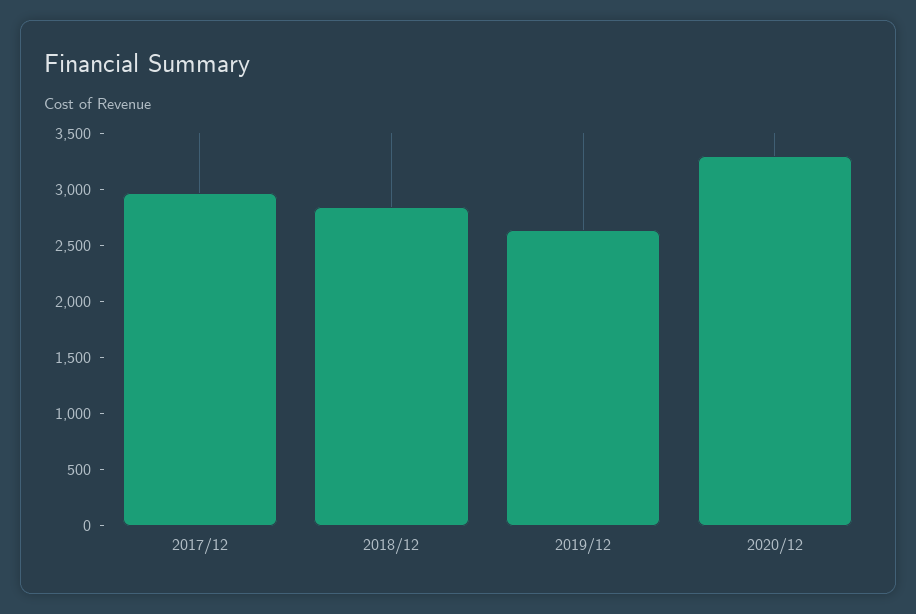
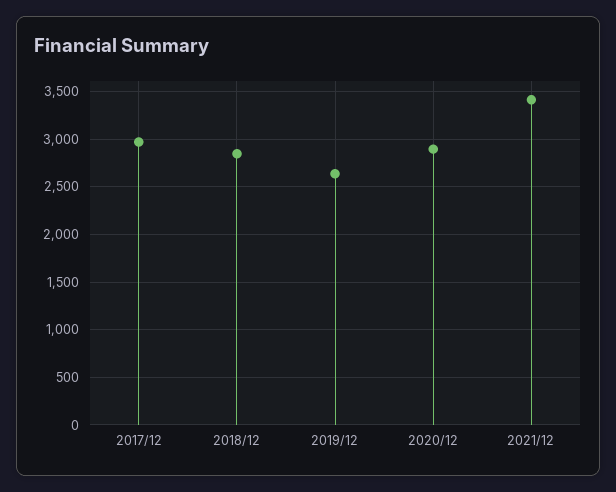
2020/12: 3300 -> 2900
2021/12: none -> 3400

